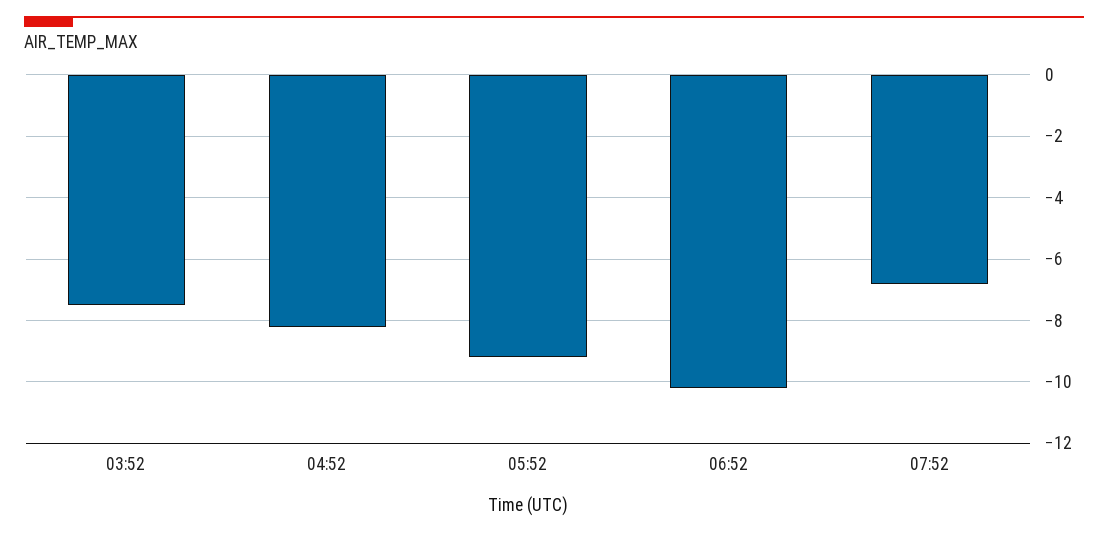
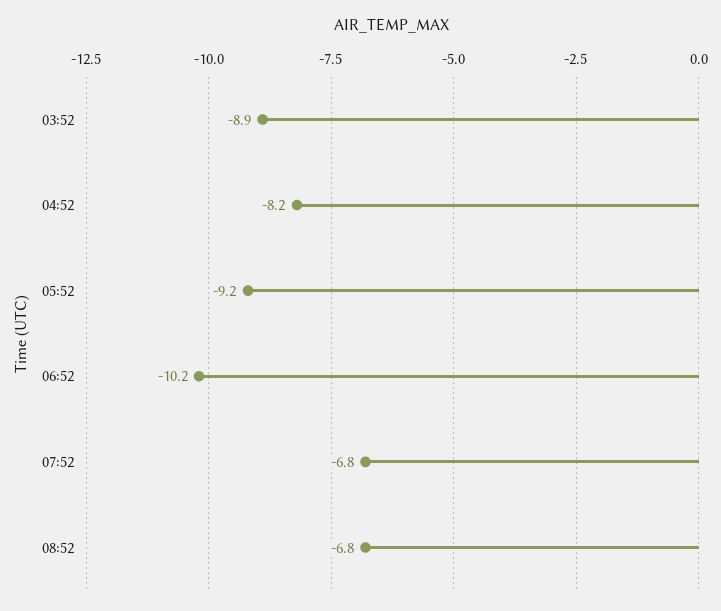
03:52: -7.5 -> -8.9
08:52: none -> -6.8

